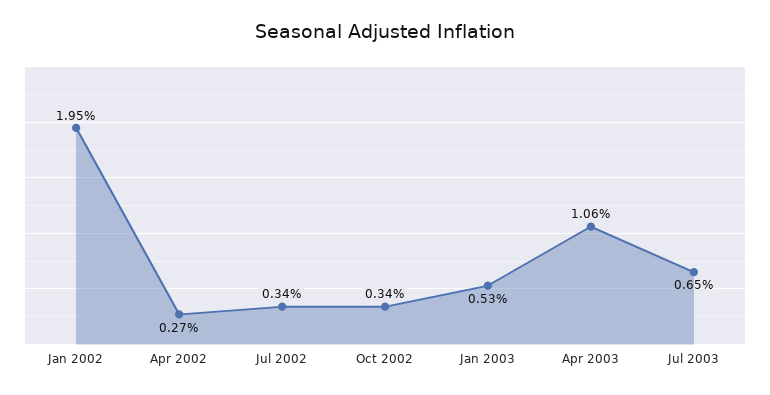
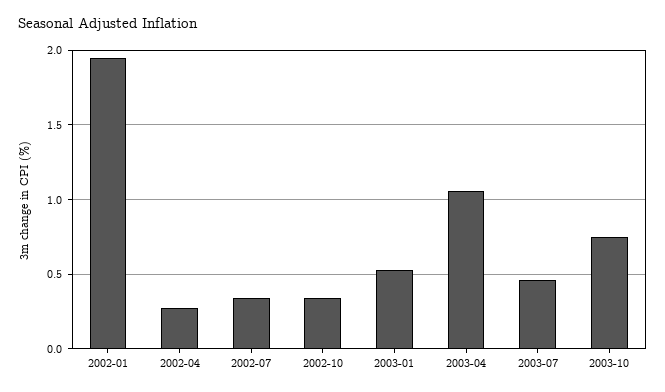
Jul 2003: 0.65 -> 0.45
2003-10: none -> 0.75

